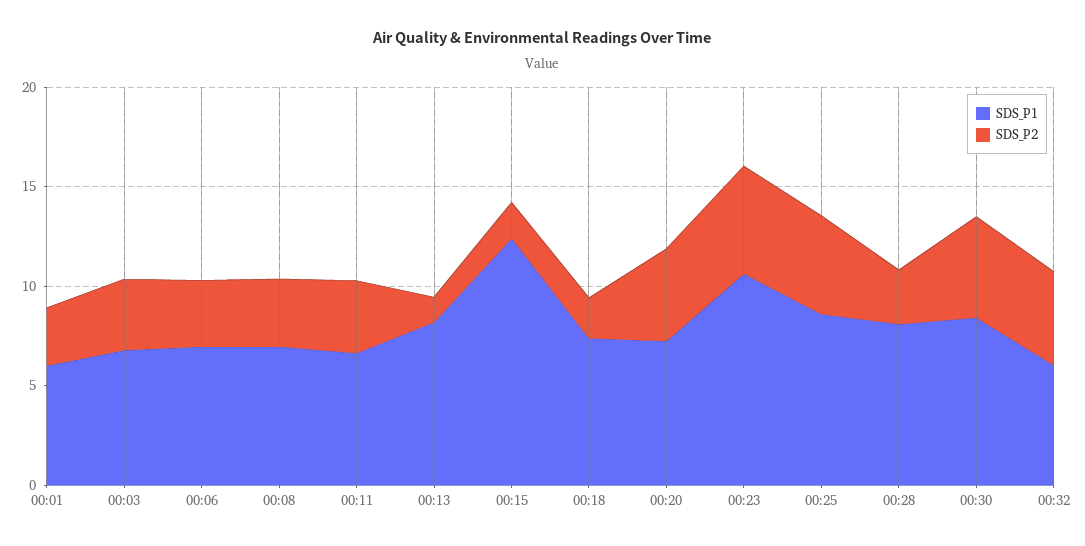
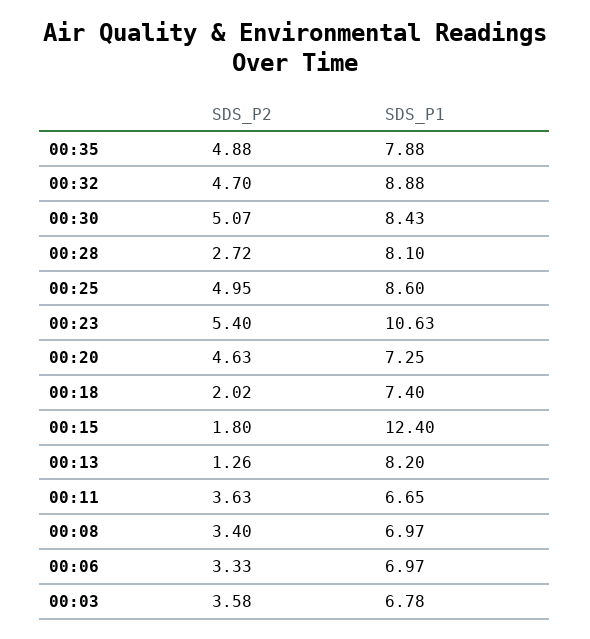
SDS_P1, 00:01: 6 -> none
SDS_P2, 00:01: 3 -> none
SDS_P1, 00:32: 6 -> 8.88
SDS_P2, 00:35: none -> 4.88
SDS_P1, 00:35: none -> 7.88

